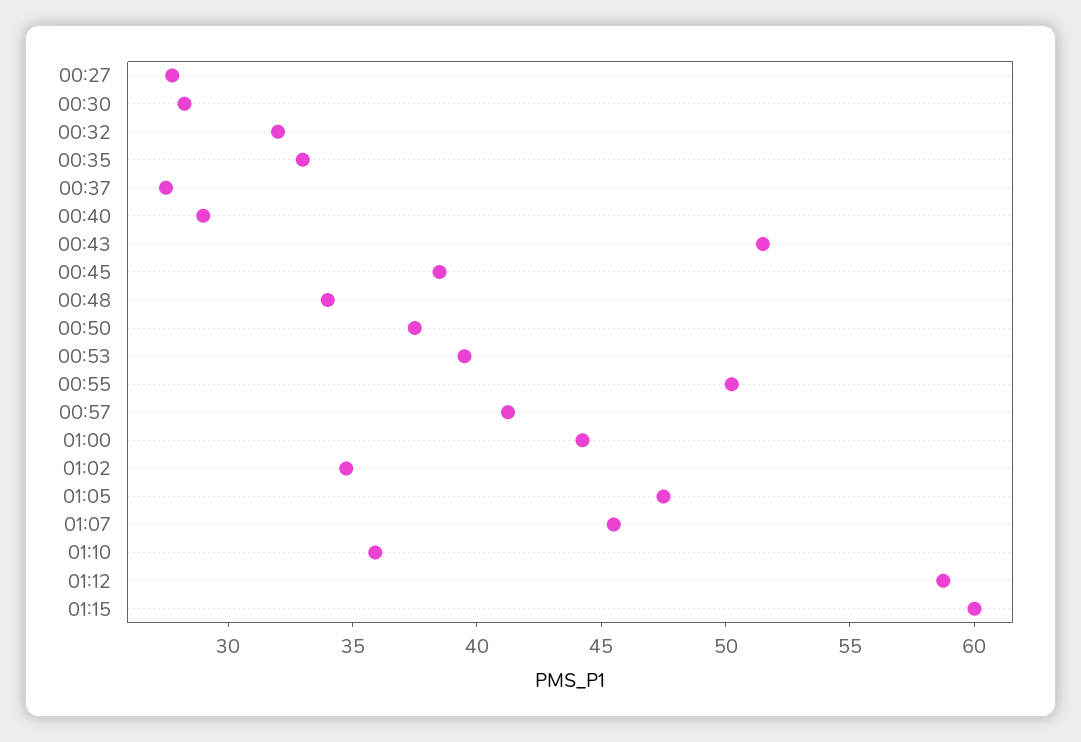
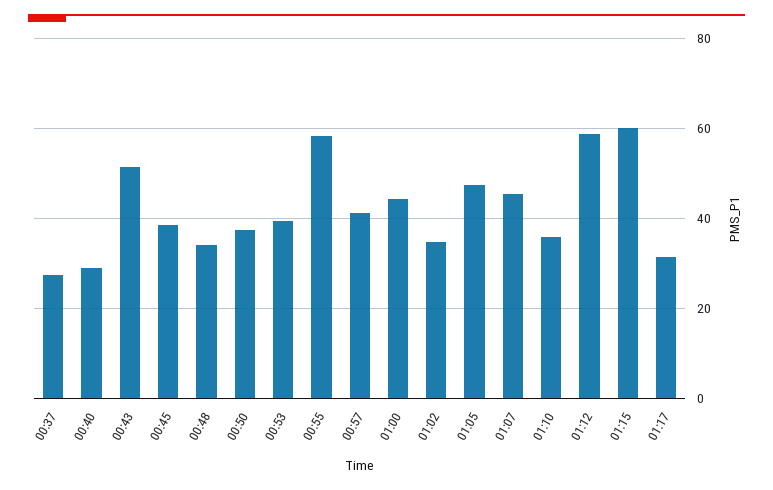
00:27: 28 -> none
00:30: 28 -> none
00:32: 32 -> none
00:35: 33 -> none
00:55: 50 -> 58
01:17: none -> 32

